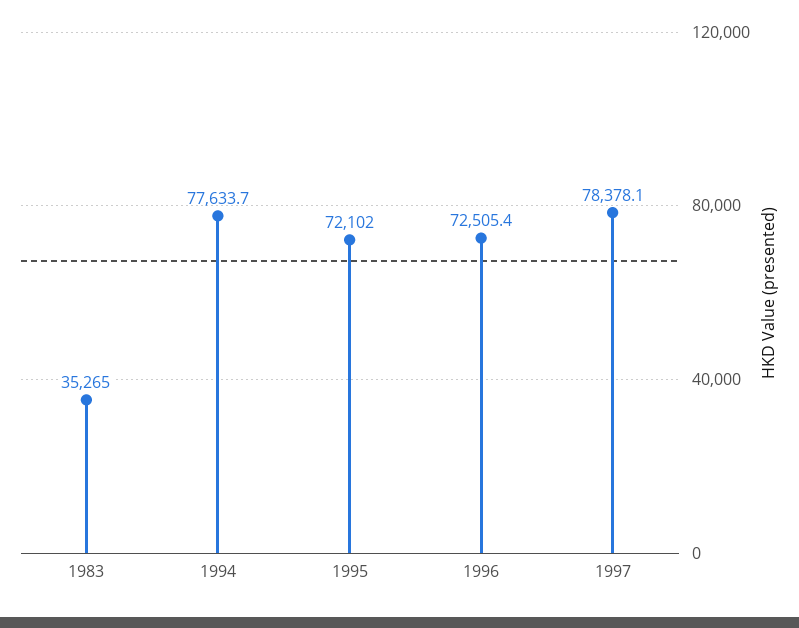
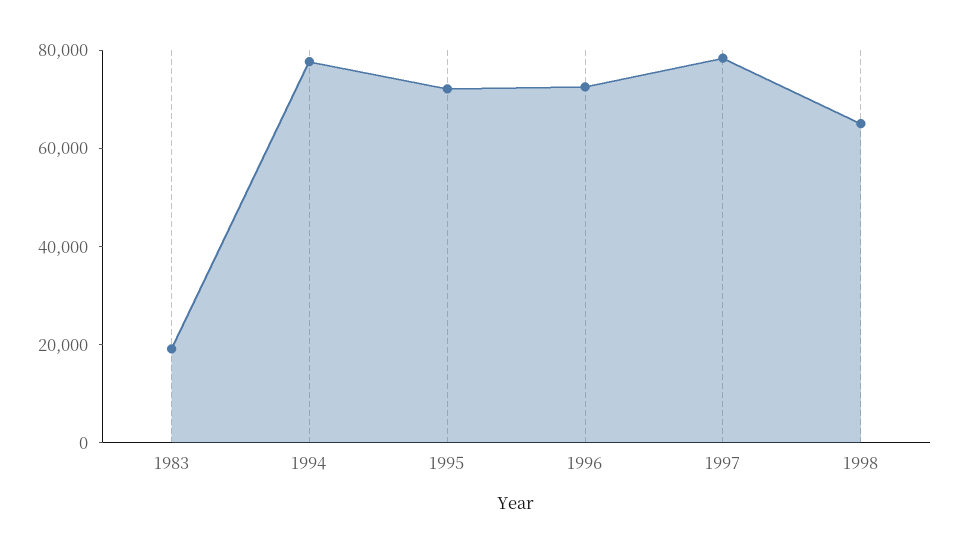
1983: 35265 -> 20000
1998: none -> 65000

